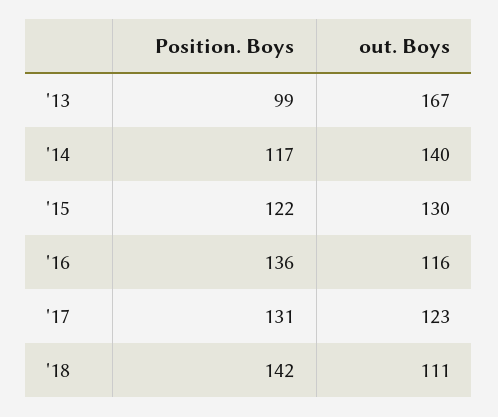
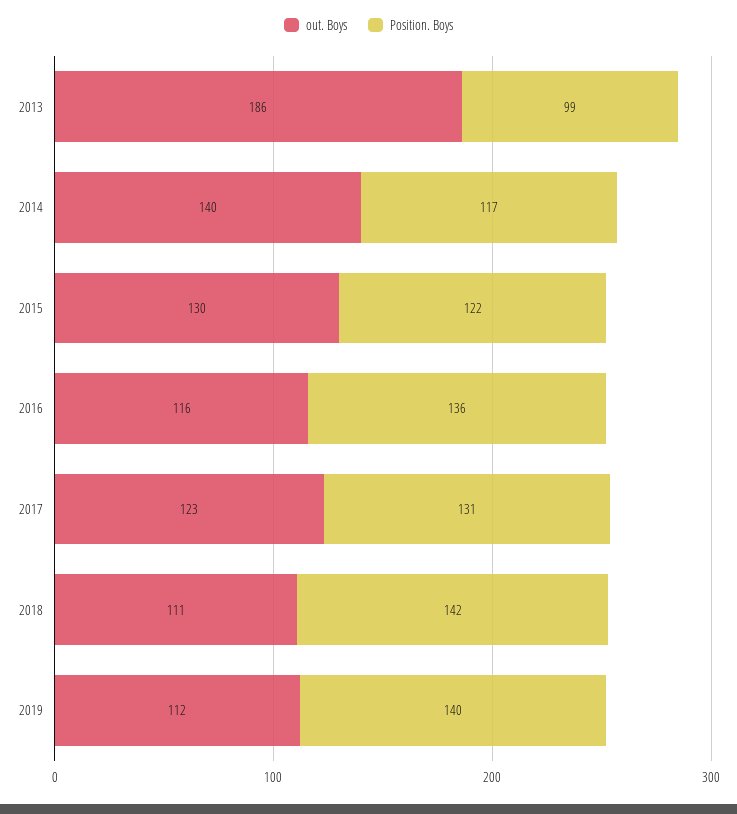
out. Boys, '13: 167 -> 186
out. Boys, 2019: none -> 112
Position. Boys, 2019: none -> 140

